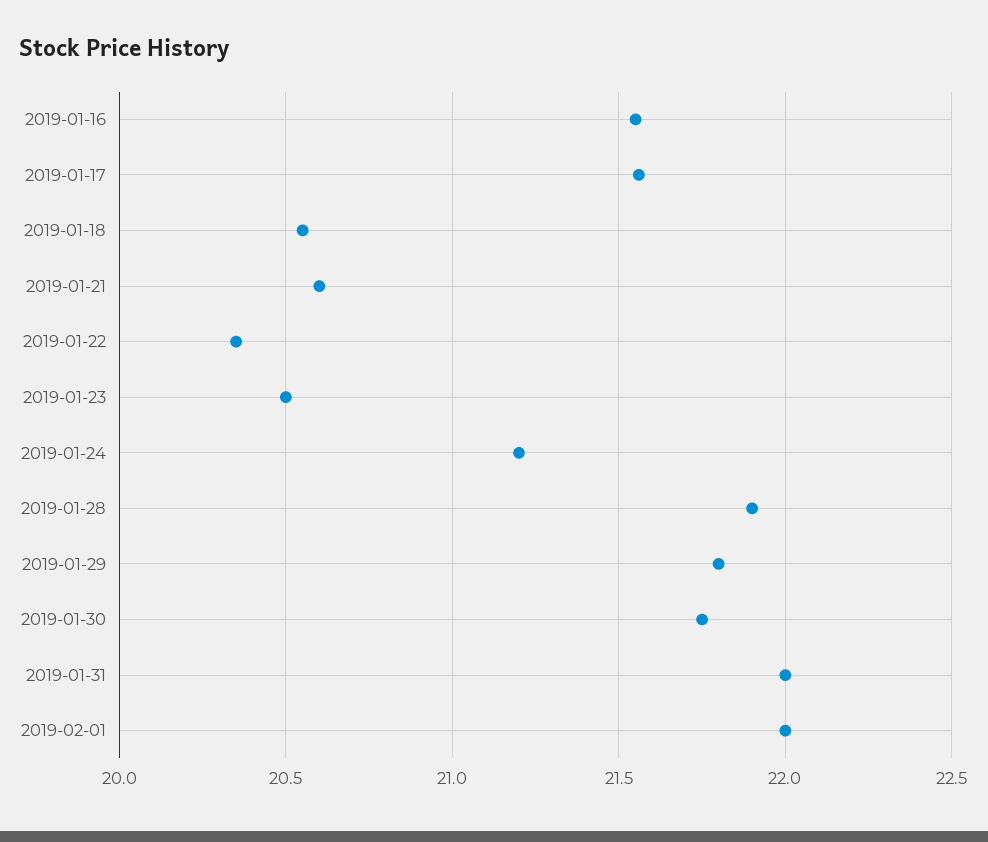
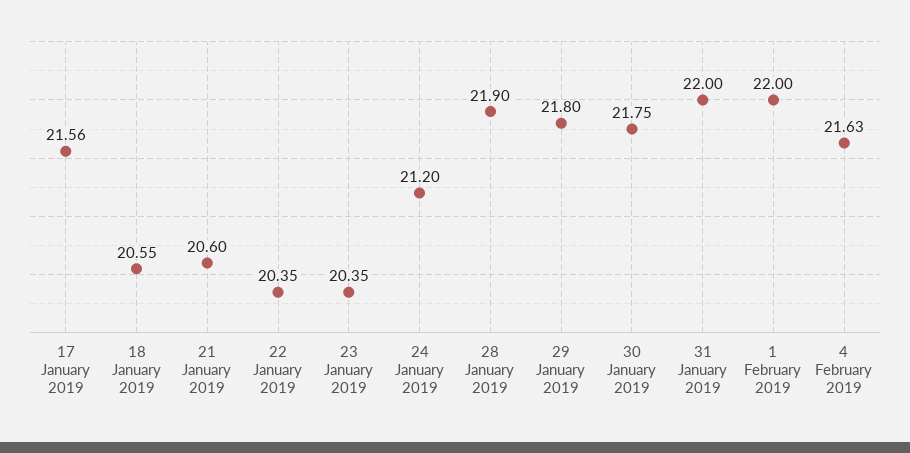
2019-01-16: 21.55 -> none
2019-01-23: 20.5 -> 20.35
4 February 2019: none -> 21.63

